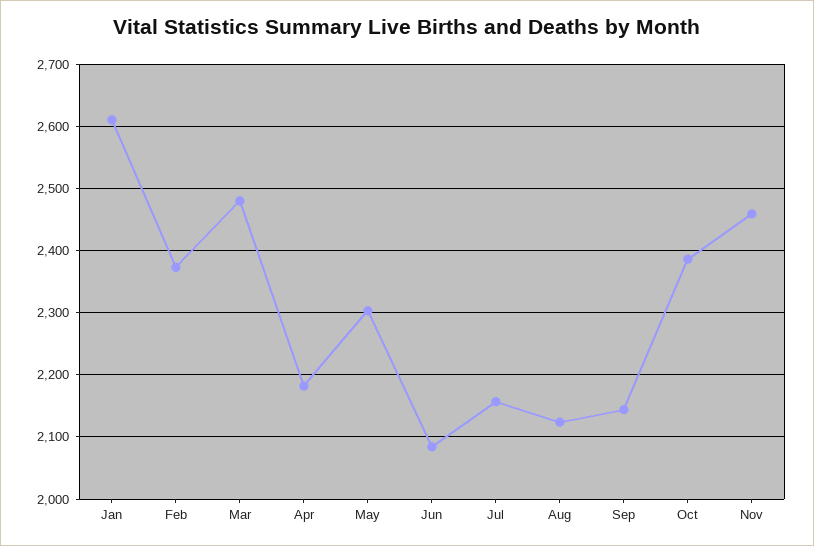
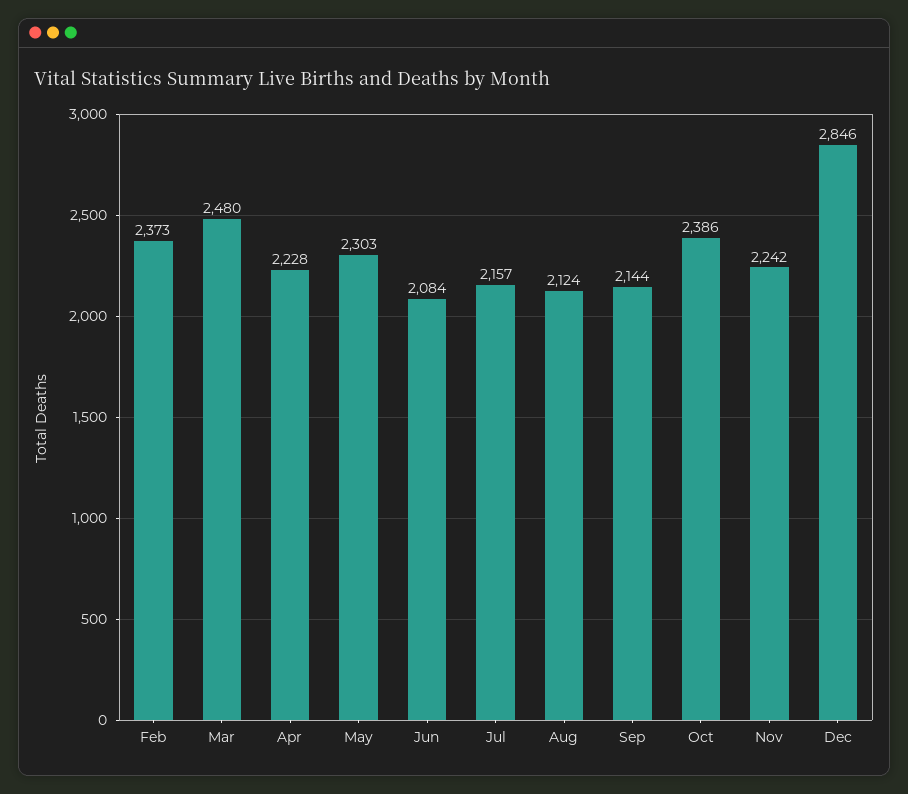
Jan: 2610 -> none
Apr: 2180 -> 2228
Nov: 2460 -> 2242
Dec: none -> 2846

